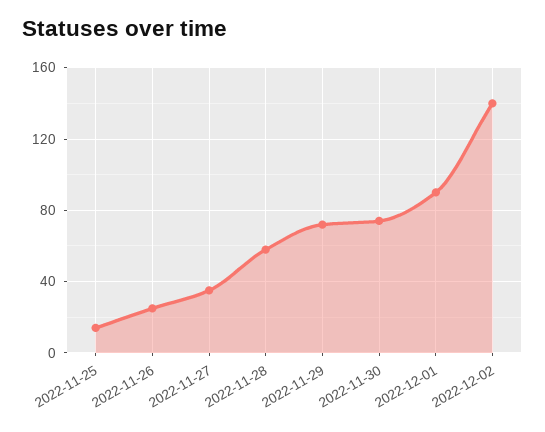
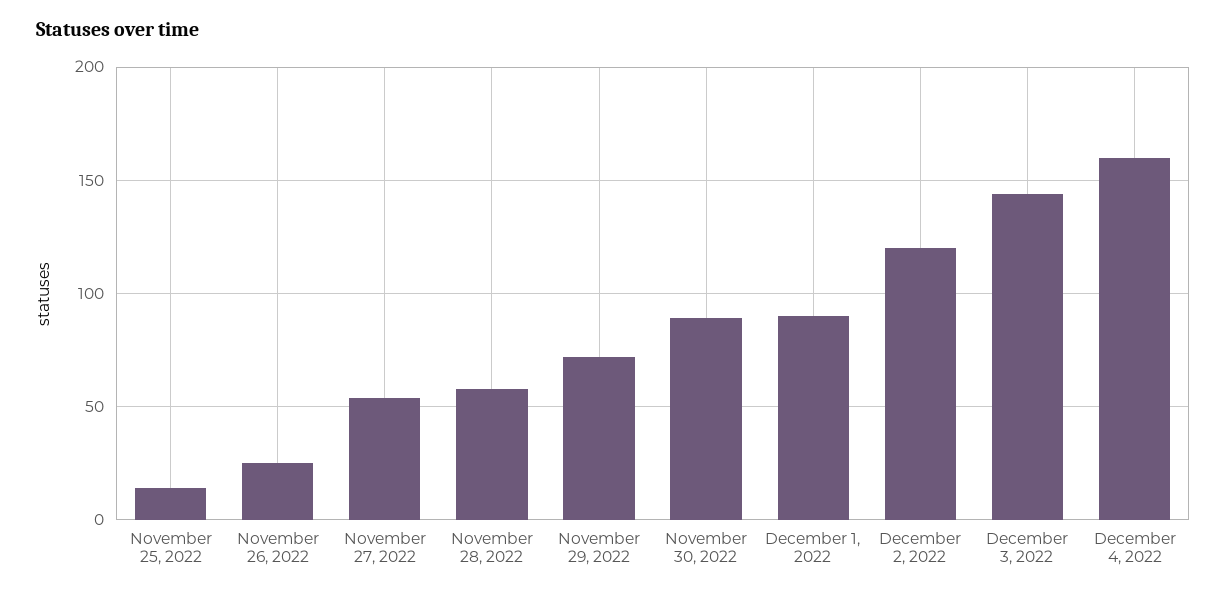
2022-11-27: 35 -> 55
2022-11-30: 75 -> 90
2022-12-02: 140 -> 120
December 3, 2022: none -> 145
December 4, 2022: none -> 160

